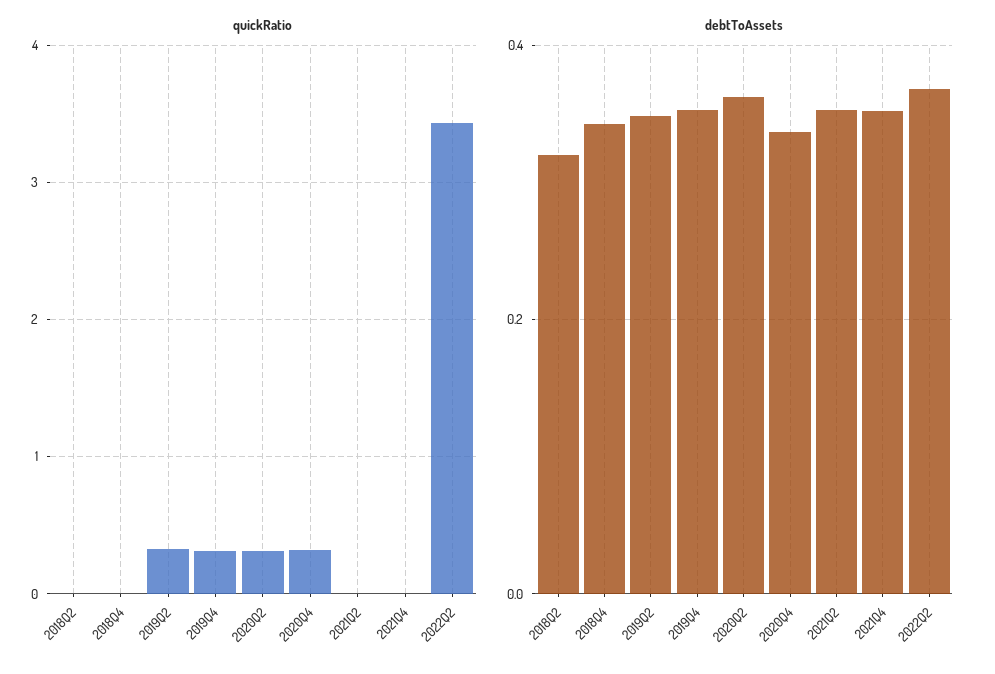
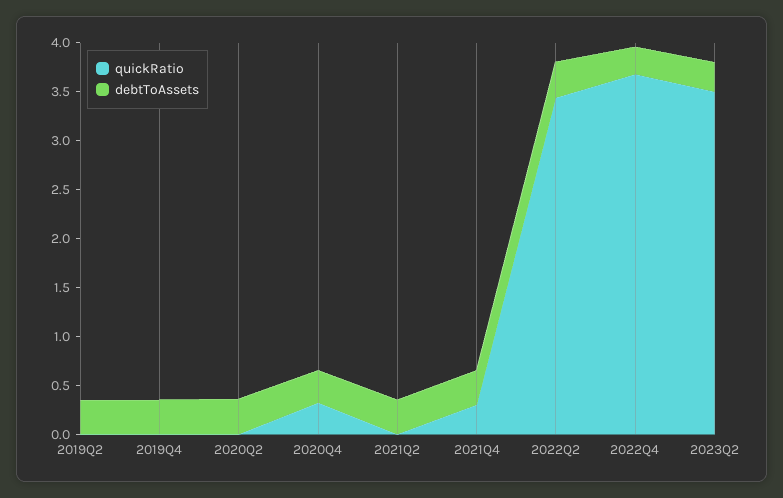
quickRatio, 2018Q2: 0 -> none
quickRatio, 2018Q4: 0 -> none
quickRatio, 2019Q2: 0.3 -> 0
quickRatio, 2019Q4: 0.3 -> 0
quickRatio, 2020Q2: 0.3 -> 0
quickRatio, 2021Q4: 0 -> 0.3
debtToAssets, 2018Q2: 0.32 -> none
debtToAssets, 2018Q4: 0.34 -> none
quickRatio, 2022Q4: none -> 3.7
debtToAssets, 2022Q4: none -> 0.3
quickRatio, 2023Q2: none -> 3.5
debtToAssets, 2023Q2: none -> 0.3

